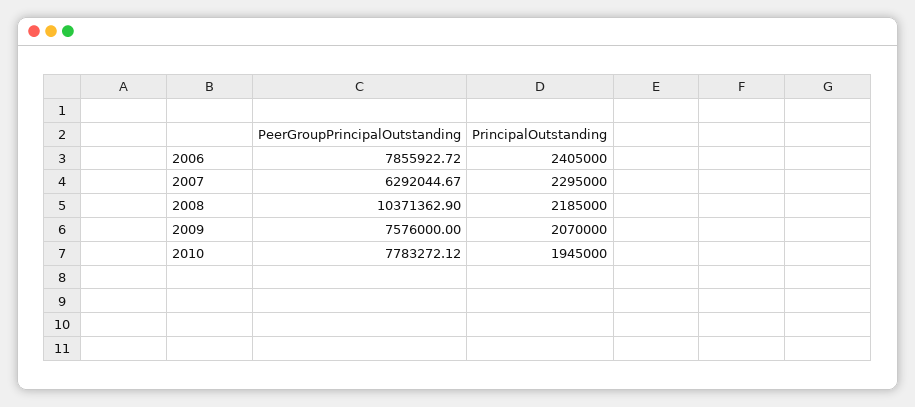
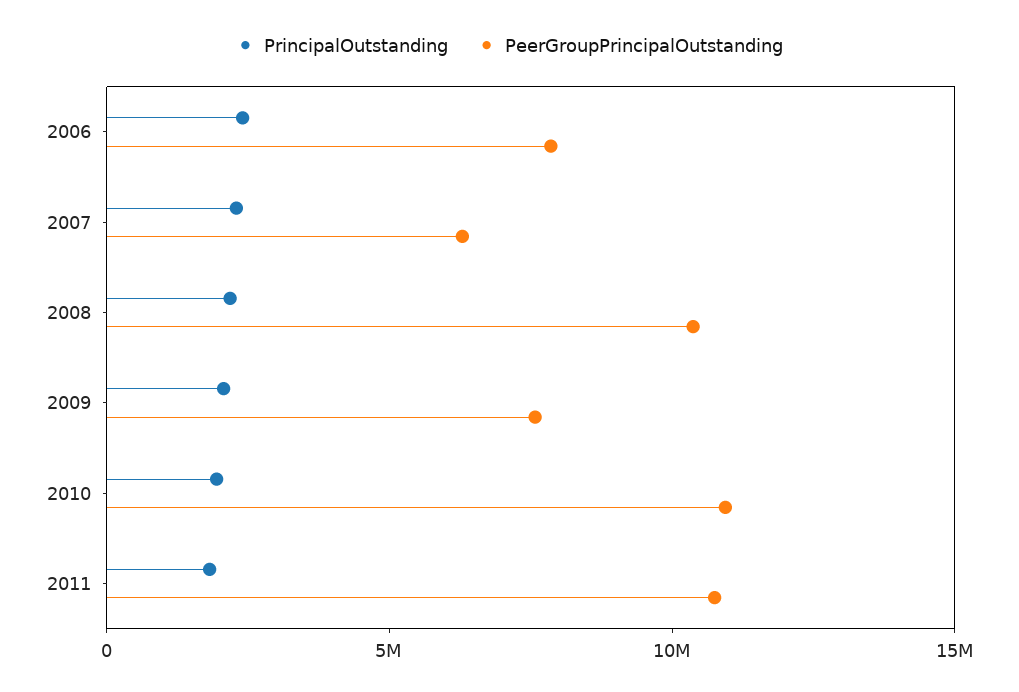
PeerGroupPrincipalOutstanding, 2010: 7783272.12 -> 11000000
PrincipalOutstanding, 2011: none -> 2000000
PeerGroupPrincipalOutstanding, 2011: none -> 11000000

